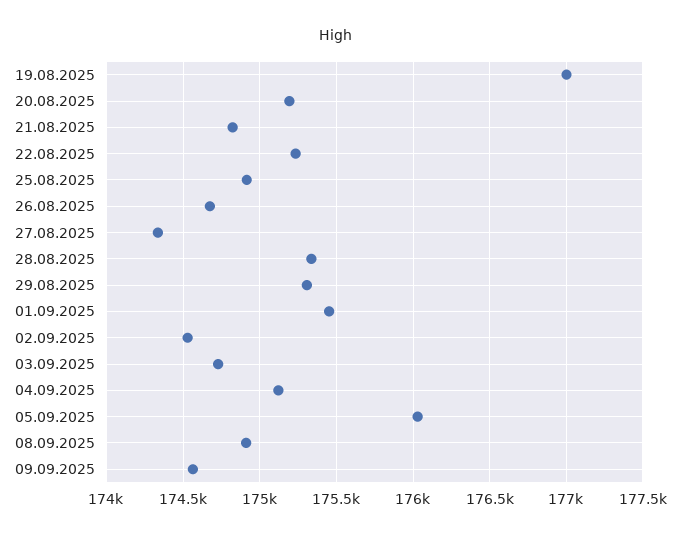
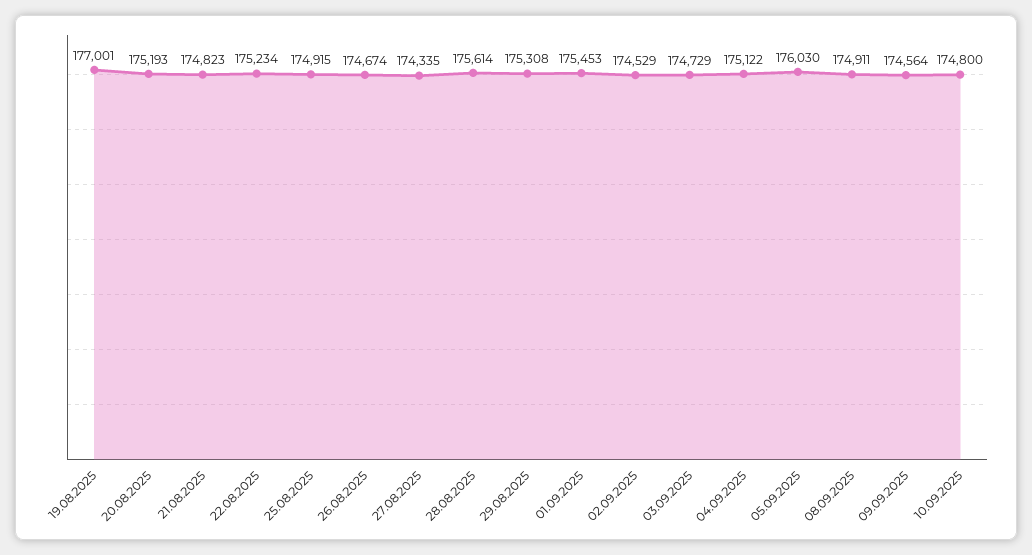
28.08.2025: 175350 -> 175614
10.09.2025: none -> 174800

